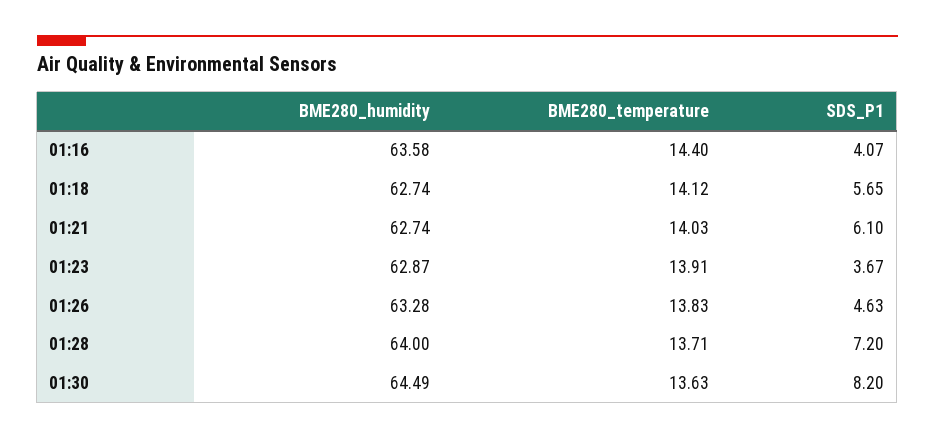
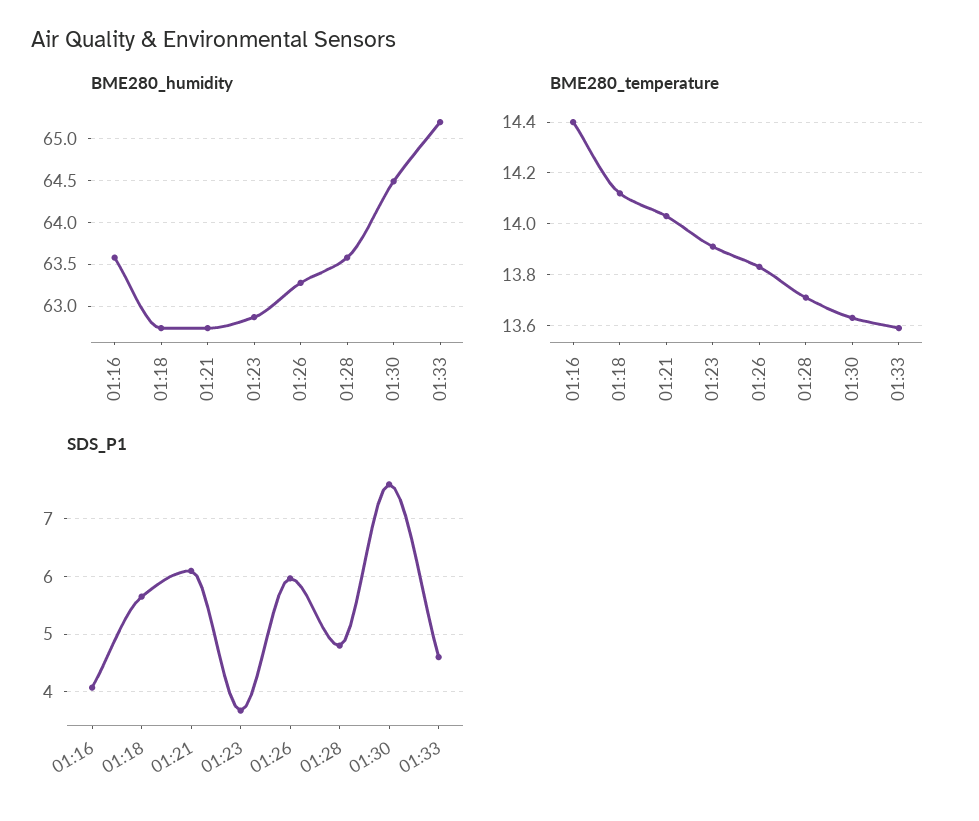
SDS_P1, 01:26: 4.63 -> 6
BME280_humidity, 01:28: 64 -> 63.6
SDS_P1, 01:28: 7.2 -> 4.8
SDS_P1, 01:30: 8.2 -> 7.6
BME280_humidity, 01:33: none -> 65.2
BME280_temperature, 01:33: none -> 13.6
SDS_P1, 01:33: none -> 4.6

